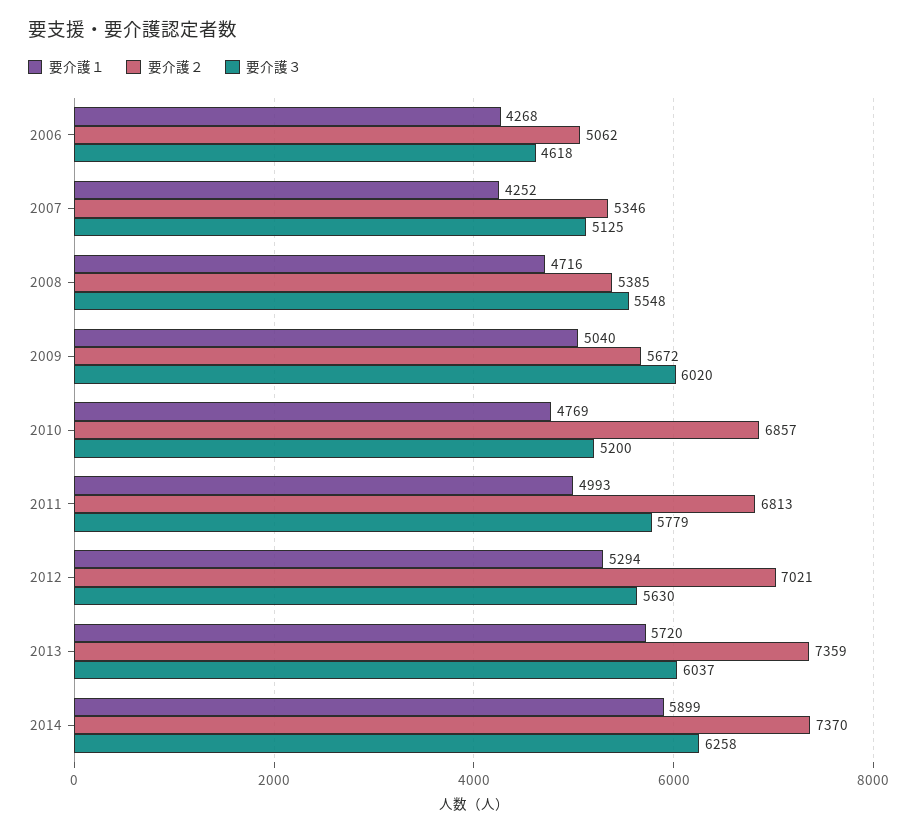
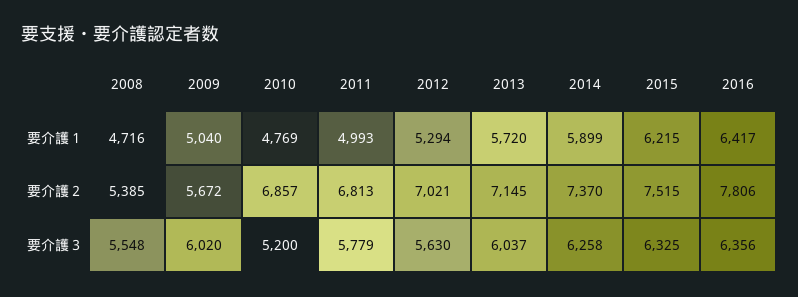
要介護１, 2006: 4268 -> none
要介護２, 2006: 5062 -> none
要介護３, 2006: 4618 -> none
要介護１, 2007: 4252 -> none
要介護２, 2007: 5346 -> none
要介護３, 2007: 5125 -> none
要介護２, 2013: 7359 -> 7145
要介護１, 2015: none -> 6215
要介護１, 2016: none -> 6417
要介護２, 2015: none -> 7515
要介護２, 2016: none -> 7806
要介護３, 2015: none -> 6325
要介護３, 2016: none -> 6356

